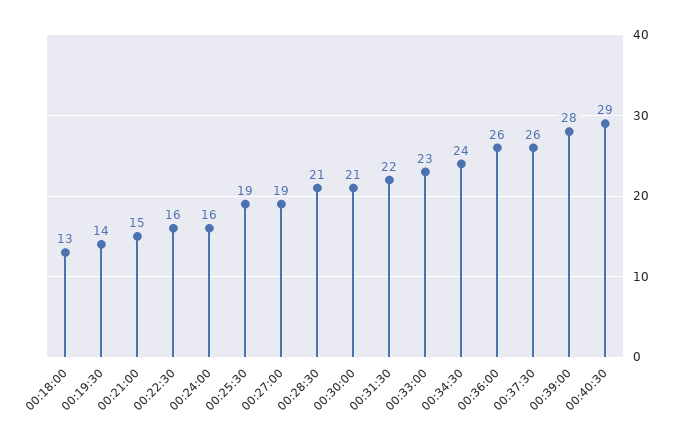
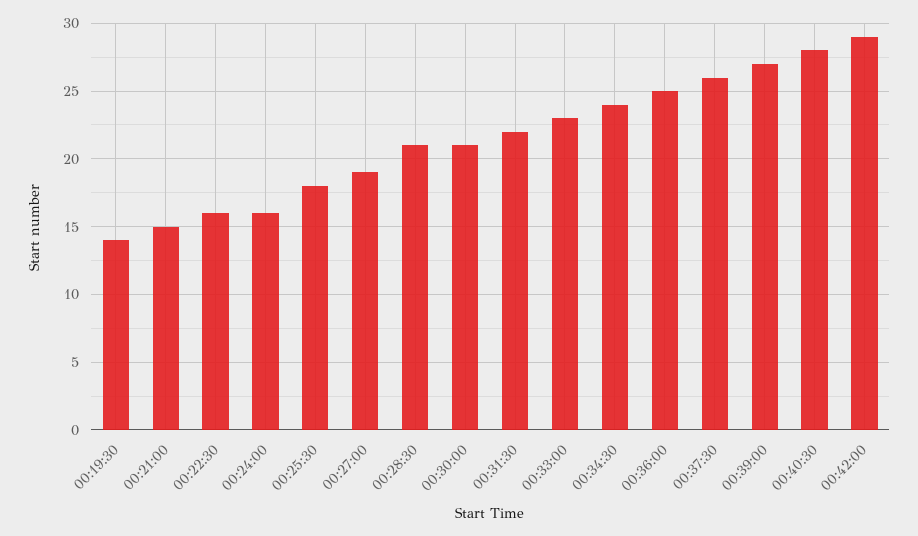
00:18:00: 13 -> none
00:25:30: 19 -> 18
00:36:00: 26 -> 25
00:39:00: 28 -> 27
00:40:30: 29 -> 28
00:42:00: none -> 29

